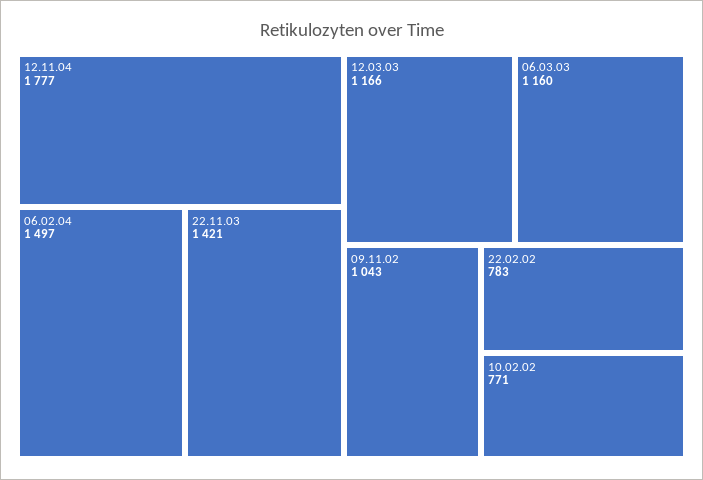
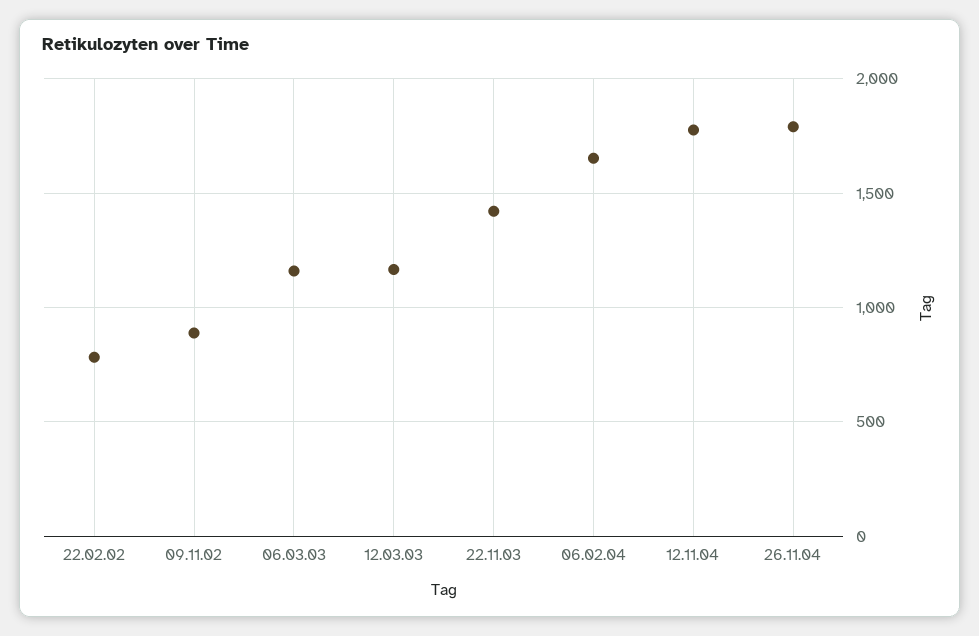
06.02.04: 1497 -> 1650
09.11.02: 1043 -> 900
10.02.02: 771 -> none
26.11.04: none -> 1800

